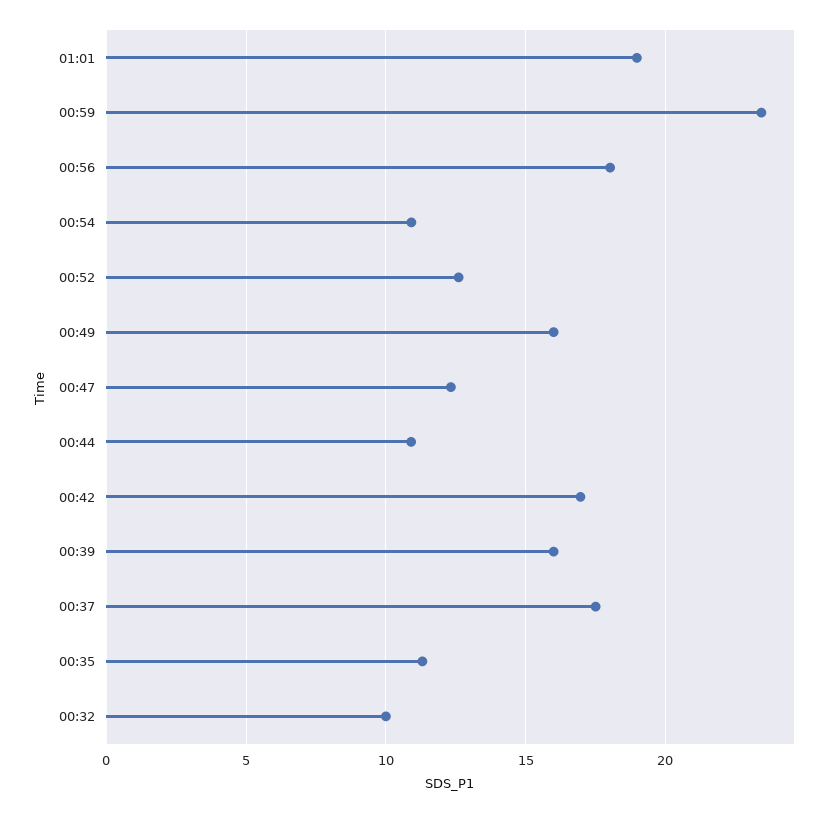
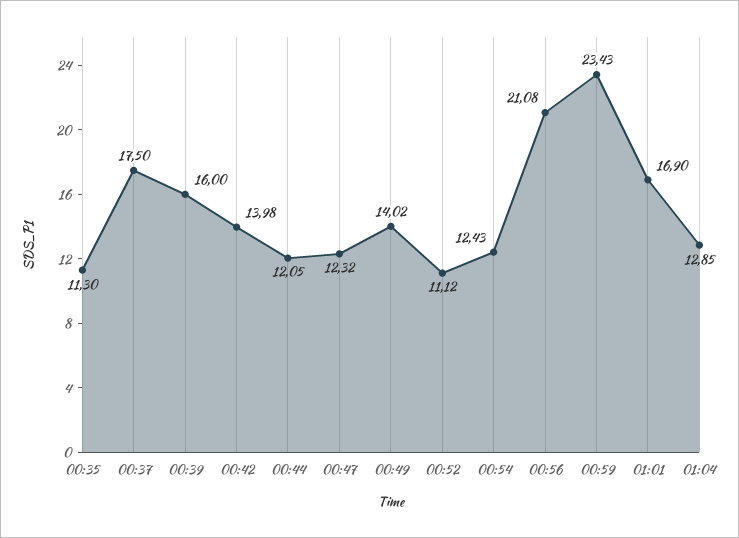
01:01: 19 -> 16.9
00:56: 18 -> 21.08
00:54: 11 -> 12.43
00:52: 12.5 -> 11.12
00:49: 16 -> 14.02
00:44: 11 -> 12.05
00:42: 17 -> 13.98
00:32: 10 -> none
01:04: none -> 12.85

